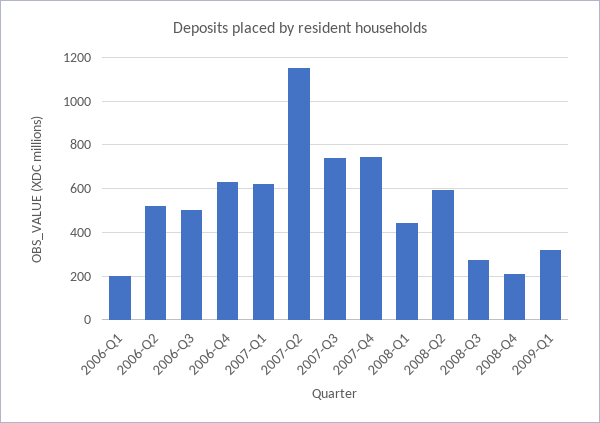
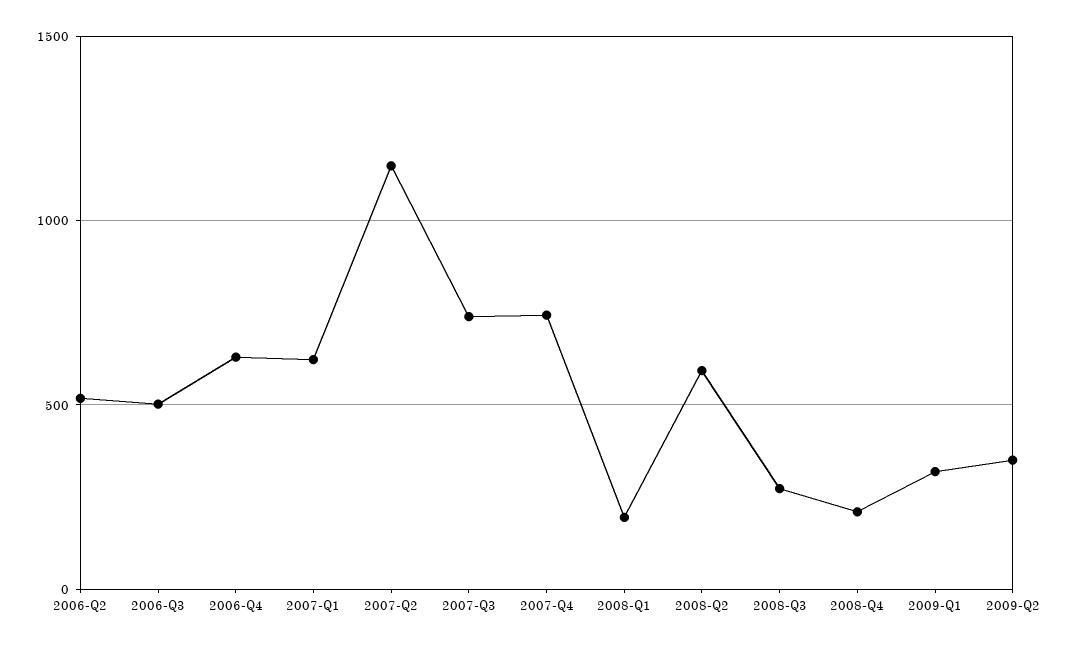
2006-Q1: 200 -> none
2008-Q1: 450 -> 200
2009-Q2: none -> 350

